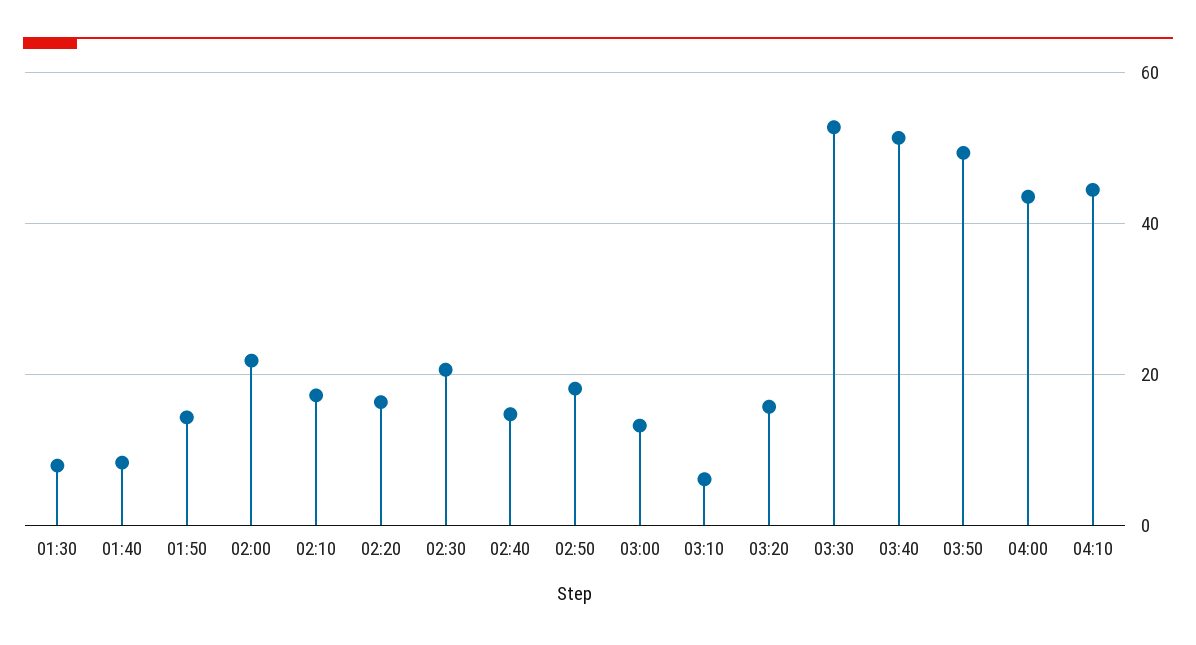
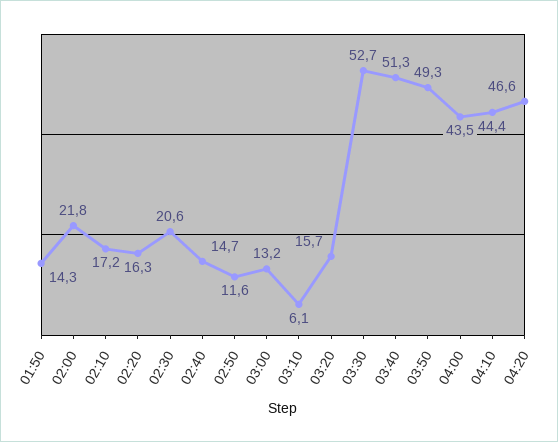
01:30: 8 -> none
01:40: 8 -> none
02:50: 18 -> 11.6
04:20: none -> 46.6

